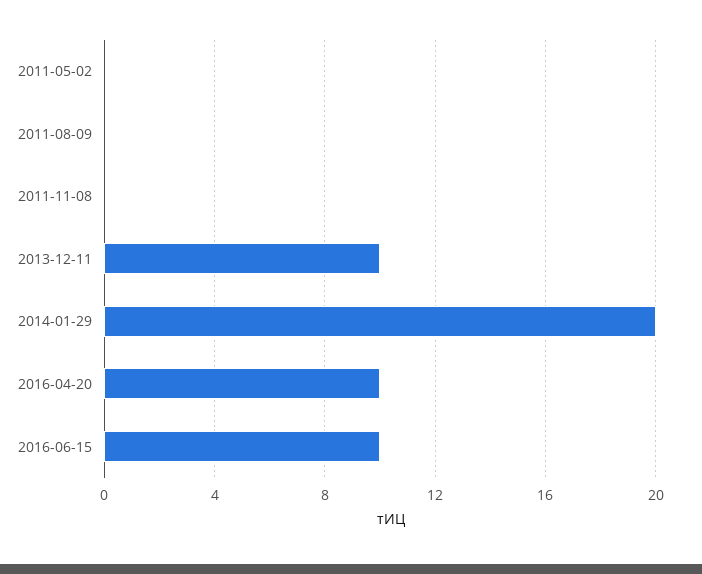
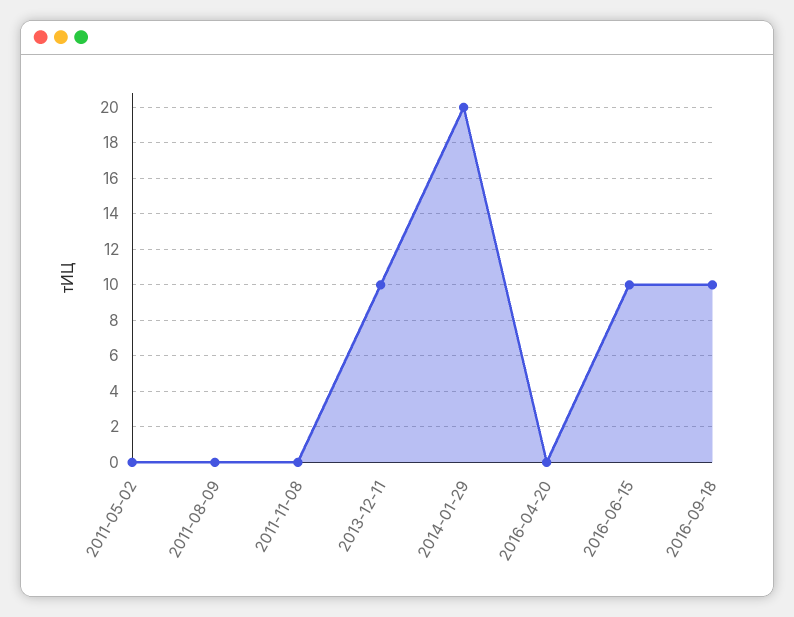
2016-04-20: 10 -> 0
2016-09-18: none -> 10

